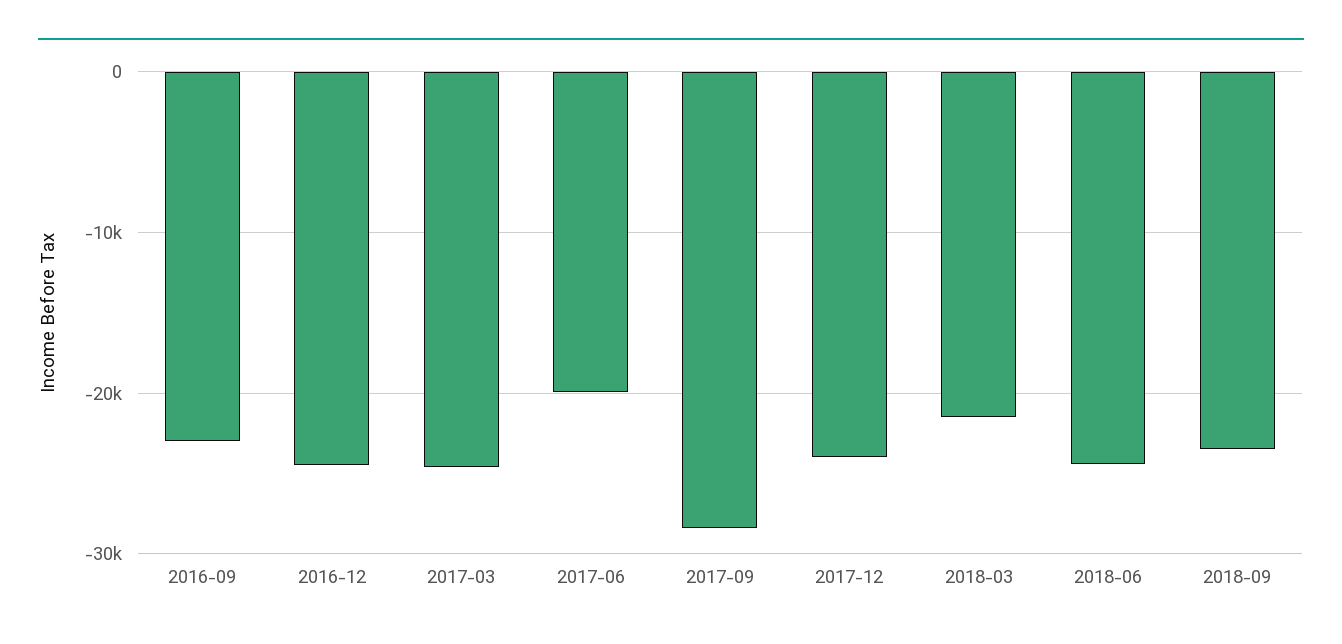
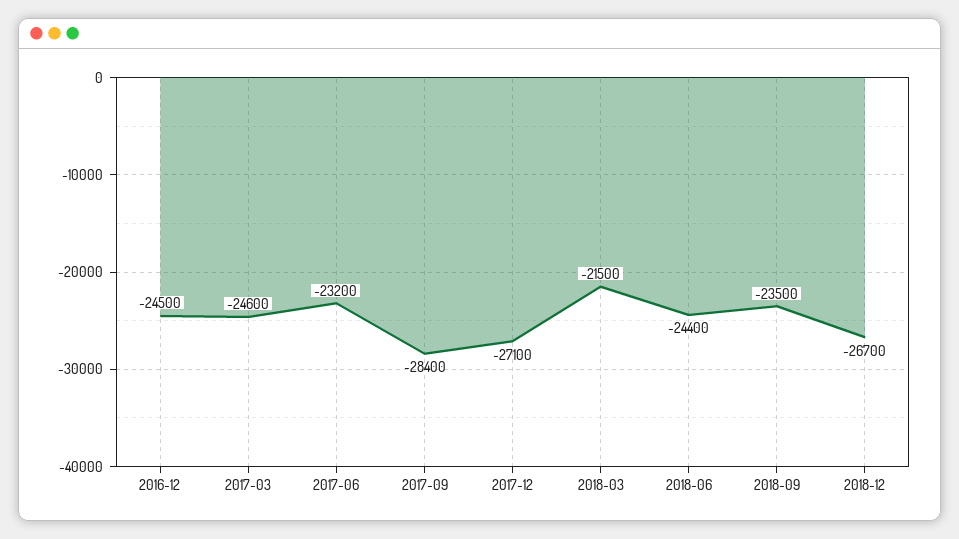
2016-09: -23000 -> none
2017-06: -20000 -> -23200
2017-12: -24000 -> -27100
2018-12: none -> -26700

